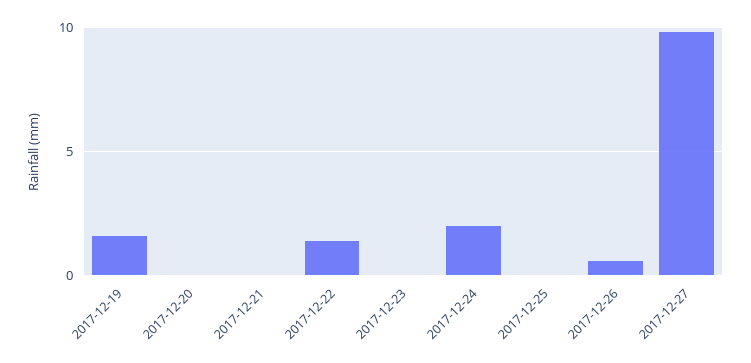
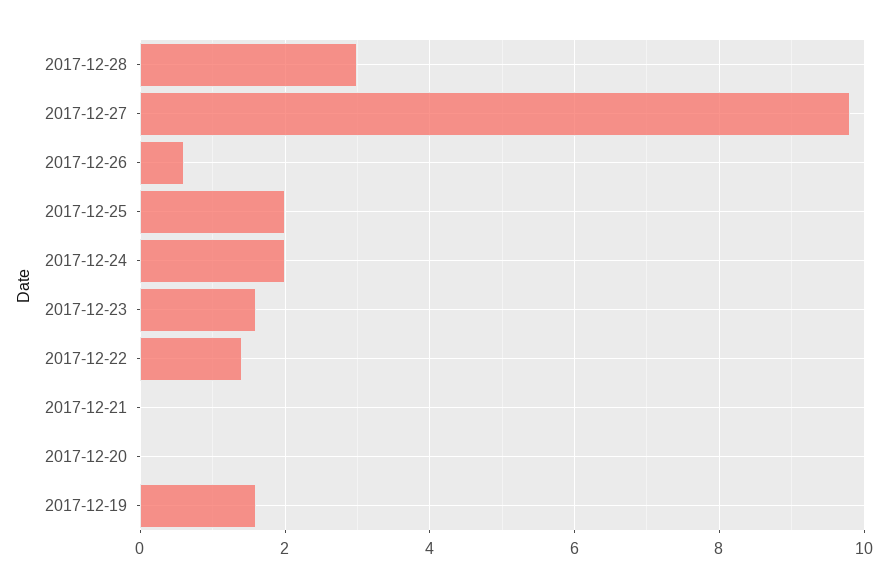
2017-12-23: 0 -> 1.5
2017-12-25: 0 -> 2
2017-12-28: none -> 3

